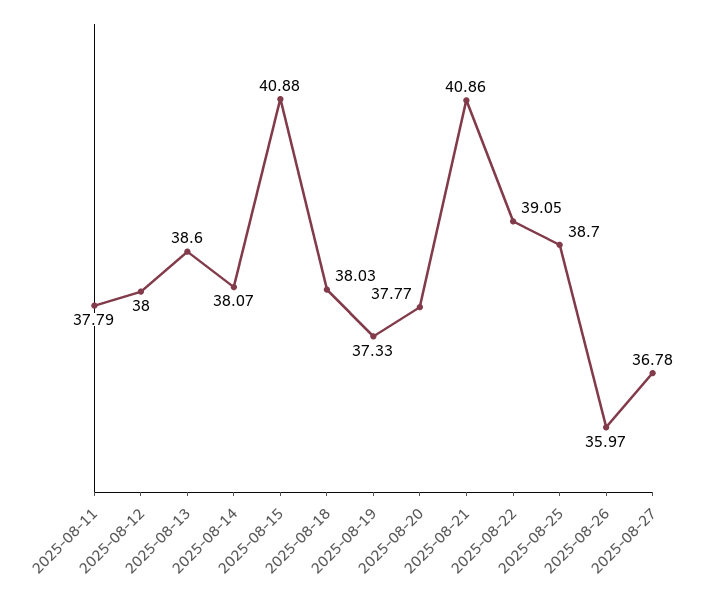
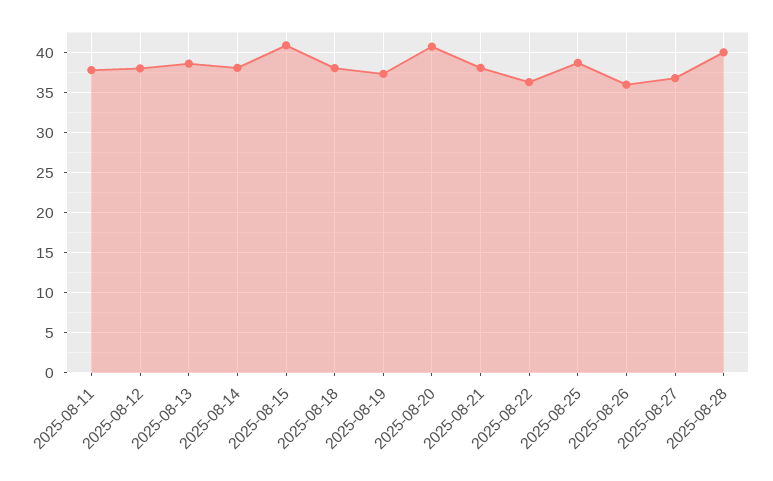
2025-08-20: 37.77 -> 41
2025-08-21: 40.86 -> 38
2025-08-22: 39.05 -> 36
2025-08-28: none -> 40

